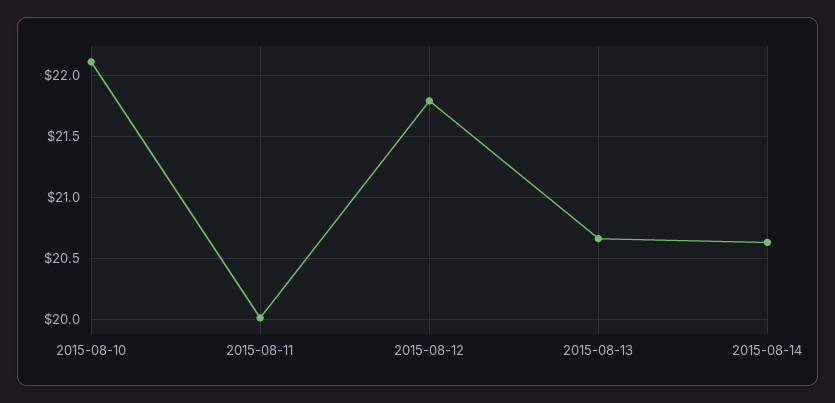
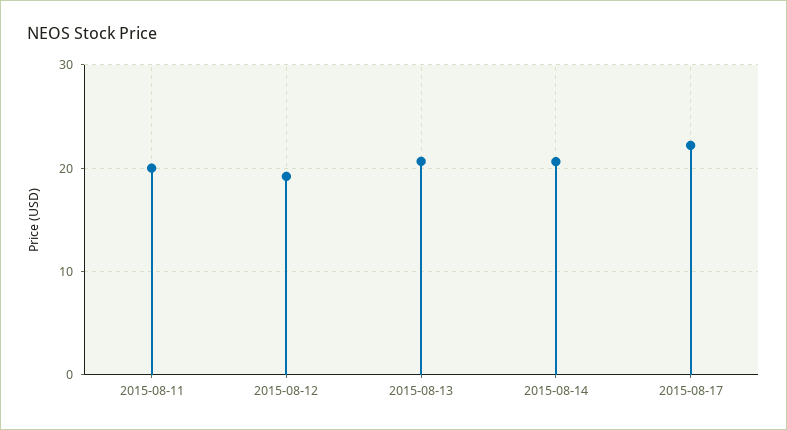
2015-08-10: 22.1 -> none
2015-08-12: 21.8 -> 19
2015-08-17: none -> 22

